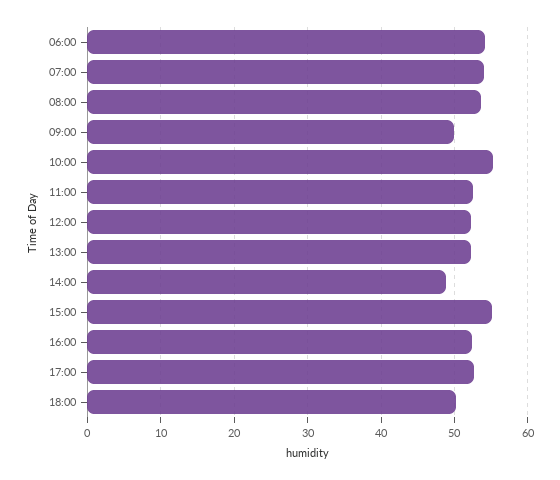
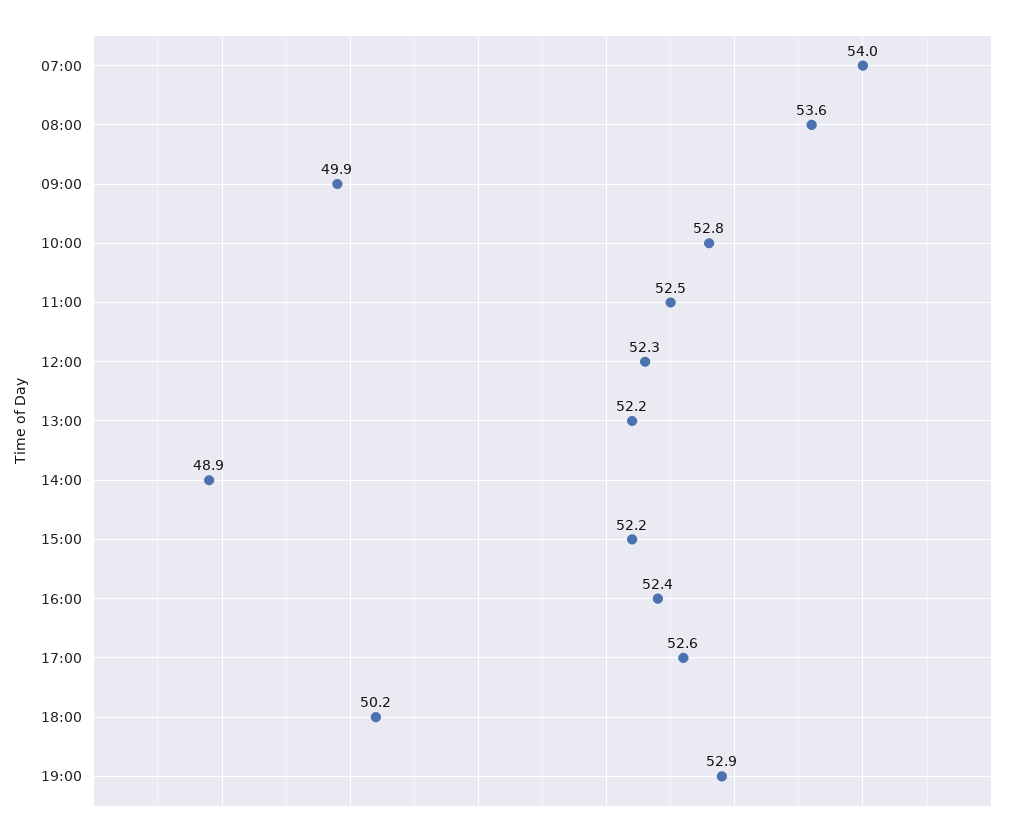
06:00: 54 -> none
10:00: 55 -> 52.8
15:00: 55 -> 52.2
19:00: none -> 52.9

